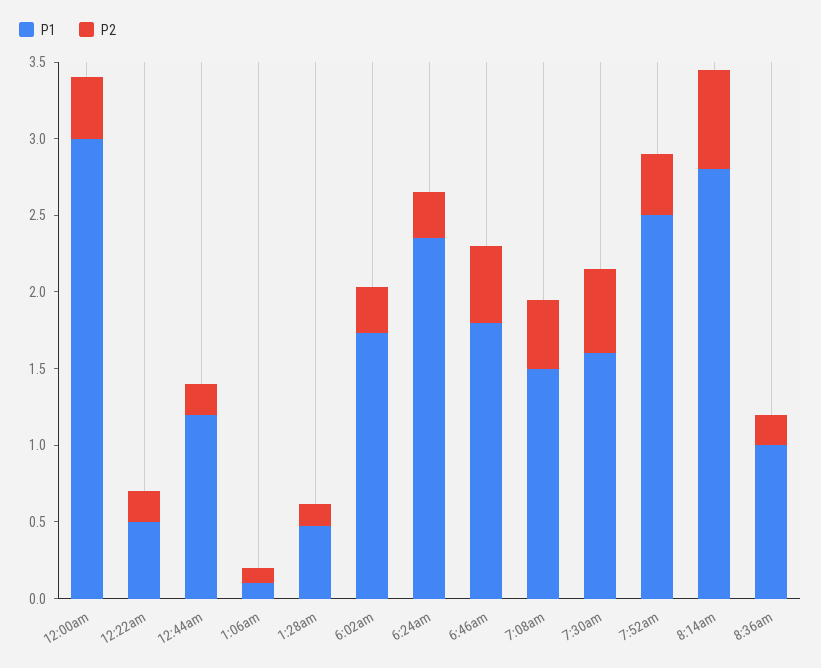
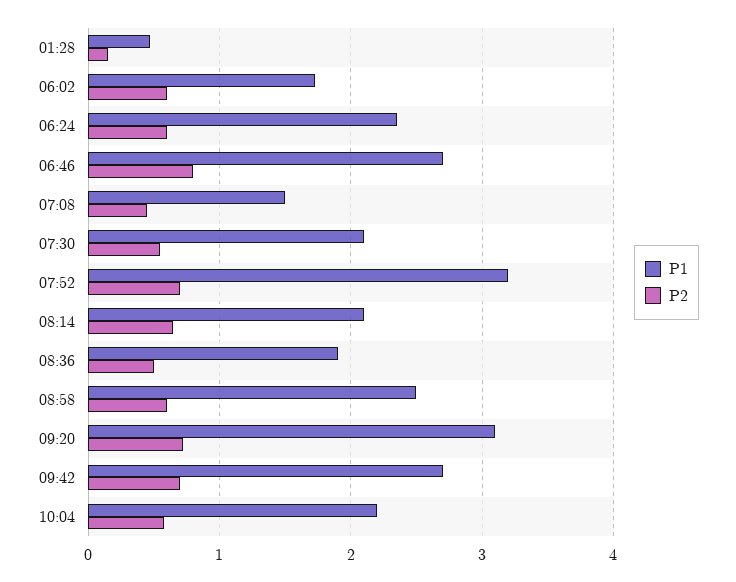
P1, 12:00am: 3 -> none
P2, 12:00am: 0.4 -> none
P1, 12:22am: 0.5 -> none
P2, 12:22am: 0.2 -> none
P1, 12:44am: 1.2 -> none
P2, 12:44am: 0.2 -> none
P1, 1:06am: 0.1 -> none
P2, 1:06am: 0.1 -> none
P2, 6:02am: 0.3 -> 0.6
P2, 6:24am: 0.3 -> 0.6
P1, 6:46am: 1.8 -> 2.7
P2, 6:46am: 0.5 -> 0.8
P1, 7:30am: 1.6 -> 2.1
P1, 7:52am: 2.5 -> 3.2
P2, 7:52am: 0.4 -> 0.7
P1, 8:14am: 2.8 -> 2.1
P1, 8:36am: 1 -> 1.9
P2, 8:36am: 0.2 -> 0.5
P1, 08:58: none -> 2.5
P2, 08:58: none -> 0.6
P1, 09:20: none -> 3.1
P2, 09:20: none -> 0.7
P1, 09:42: none -> 2.7
P2, 09:42: none -> 0.7
P1, 10:04: none -> 2.2
P2, 10:04: none -> 0.6

